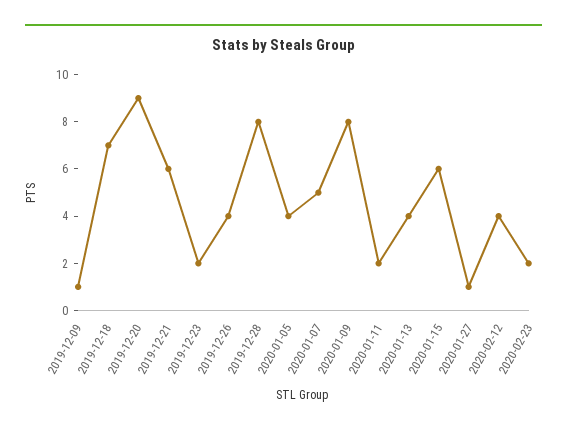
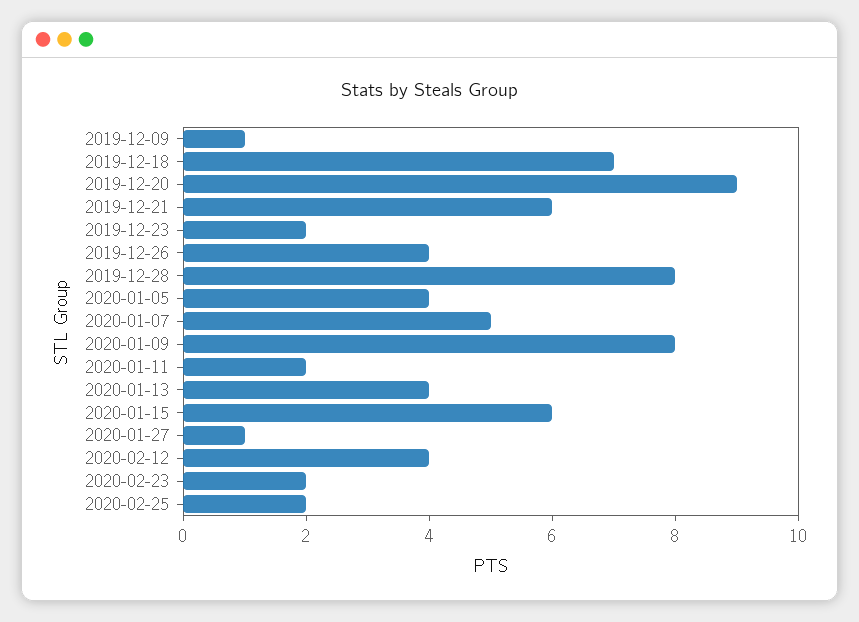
2020-02-25: none -> 2

